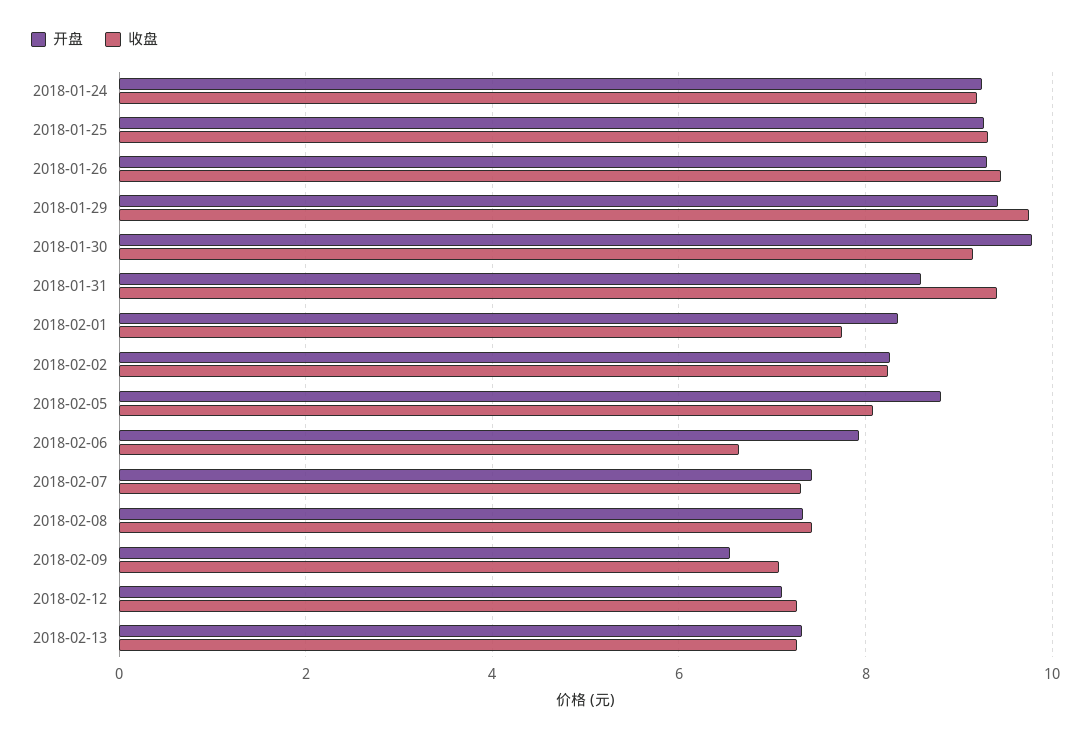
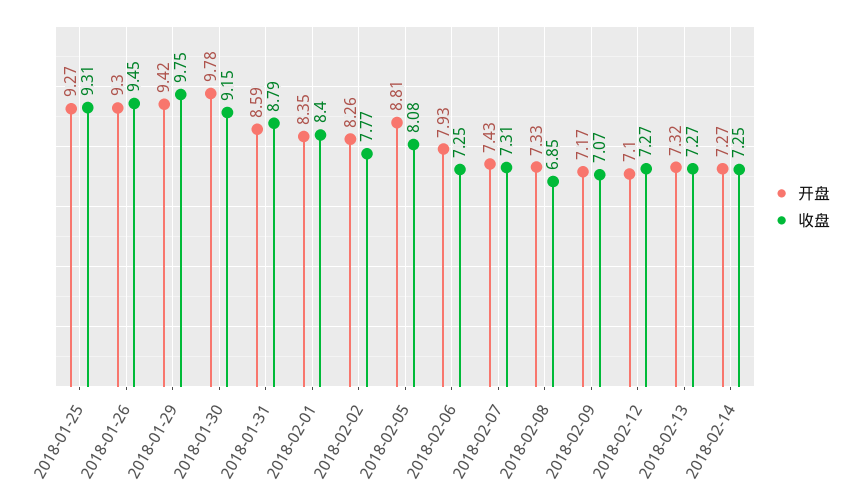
开盘, 2018-01-24: 9.2 -> none
收盘, 2018-01-24: 9.2 -> none
收盘, 2018-01-31: 9.4 -> 8.79
收盘, 2018-02-01: 7.8 -> 8.4
收盘, 2018-02-02: 8.2 -> 7.77
收盘, 2018-02-06: 6.6 -> 7.25
收盘, 2018-02-08: 7.4 -> 6.85
开盘, 2018-02-09: 6.6 -> 7.17
开盘, 2018-02-14: none -> 7.27
收盘, 2018-02-14: none -> 7.25

